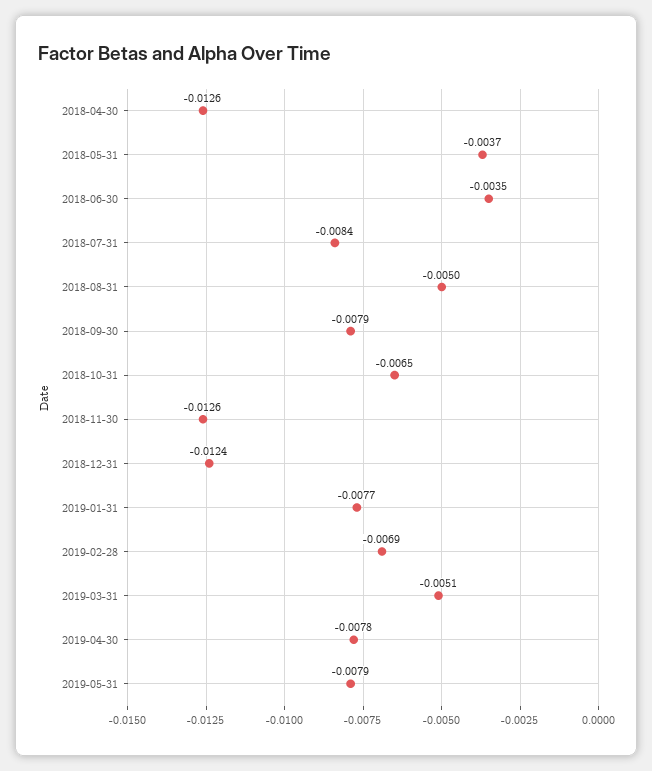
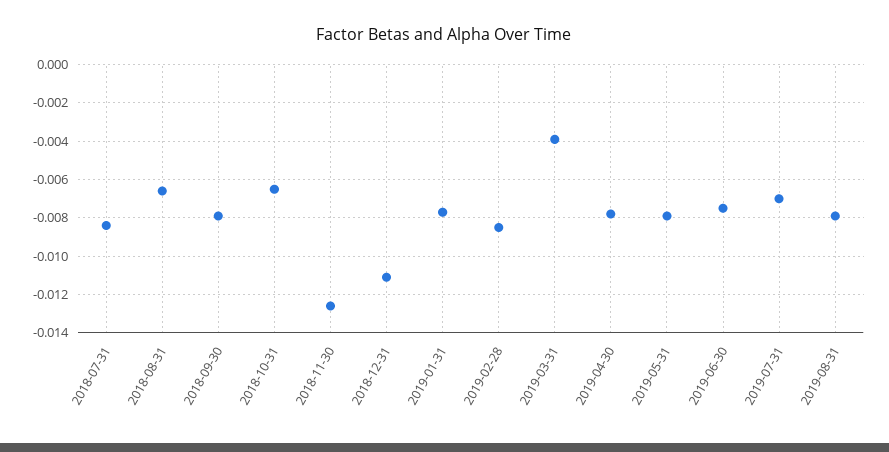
2018-04-30: -0.0126 -> none
2018-05-31: -0.0037 -> none
2018-06-30: -0.0035 -> none
2018-08-31: -0.005 -> -0.0065
2018-12-31: -0.0124 -> -0.011
2019-02-28: -0.0069 -> -0.0085
2019-03-31: -0.0051 -> -0.004
2019-06-30: none -> -0.0075
2019-07-31: none -> -0.007
2019-08-31: none -> -0.008

